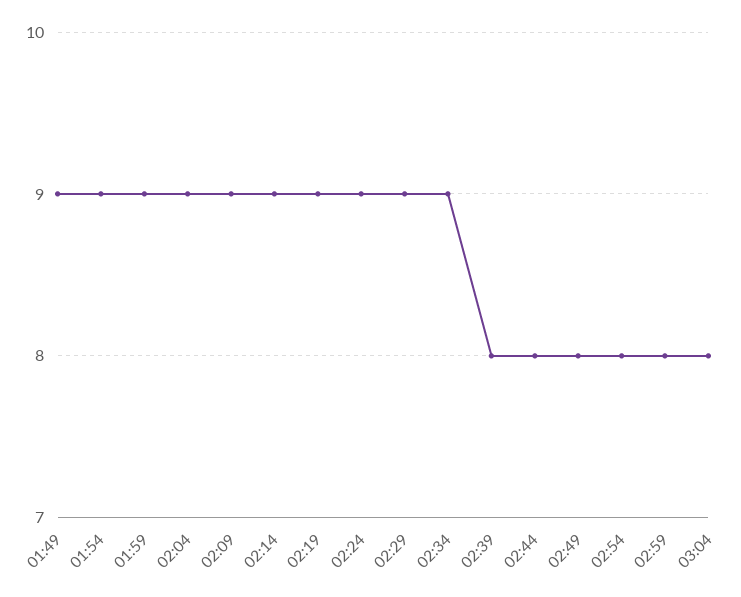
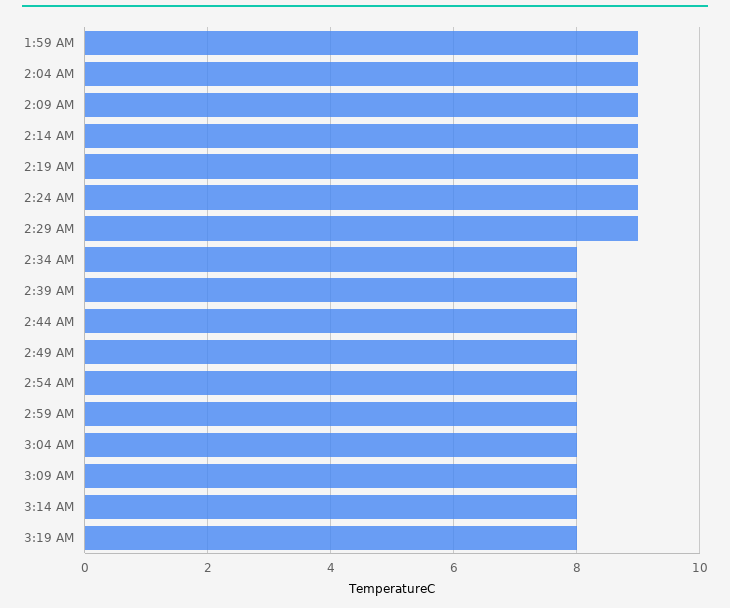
01:49: 9 -> none
01:54: 9 -> none
02:34: 9 -> 8
3:09 AM: none -> 8
3:14 AM: none -> 8
3:19 AM: none -> 8

